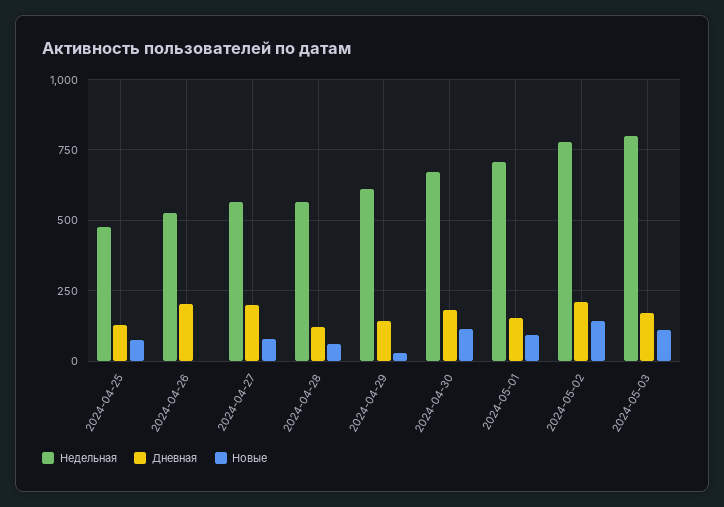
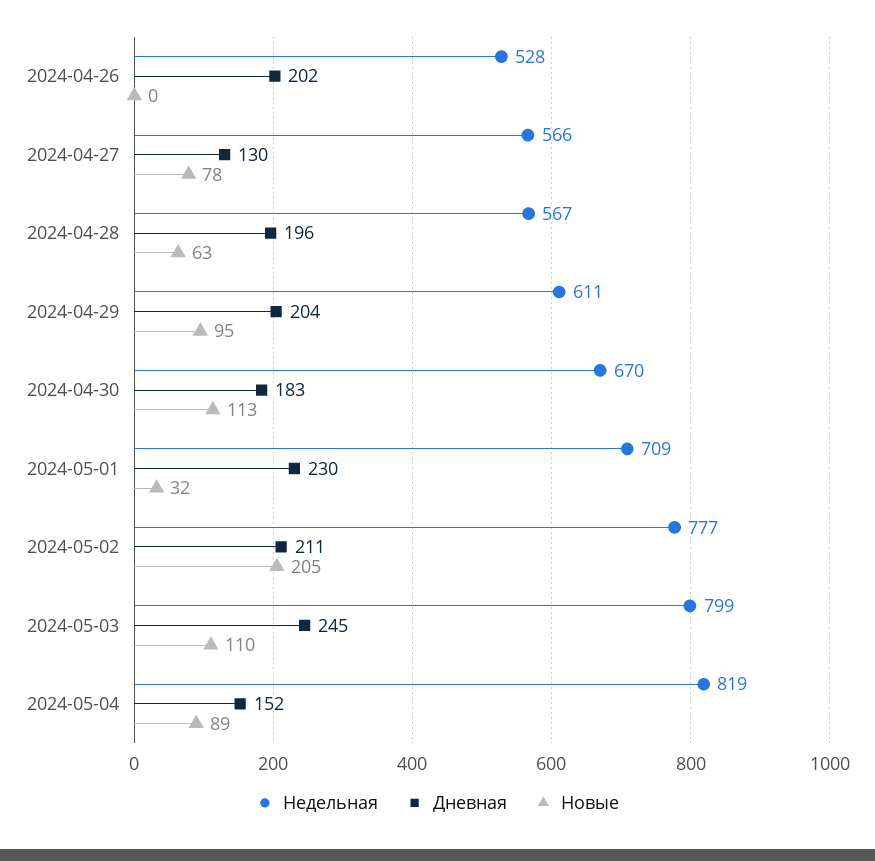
Недельная, 2024-04-25: 475 -> none
Дневная, 2024-04-25: 125 -> none
Новые, 2024-04-25: 75 -> none
Дневная, 2024-04-27: 200 -> 130
Дневная, 2024-04-28: 125 -> 196
Дневная, 2024-04-29: 150 -> 204
Новые, 2024-04-29: 25 -> 95
Дневная, 2024-05-01: 150 -> 230
Новые, 2024-05-01: 100 -> 32
Новые, 2024-05-02: 150 -> 205
Дневная, 2024-05-03: 175 -> 245
Недельная, 2024-05-04: none -> 819
Дневная, 2024-05-04: none -> 152
Новые, 2024-05-04: none -> 89

